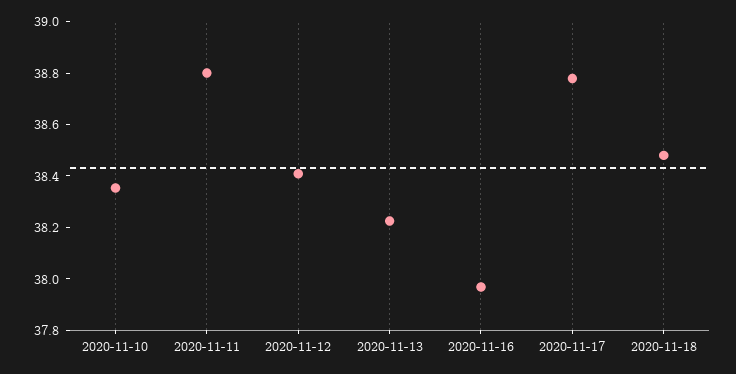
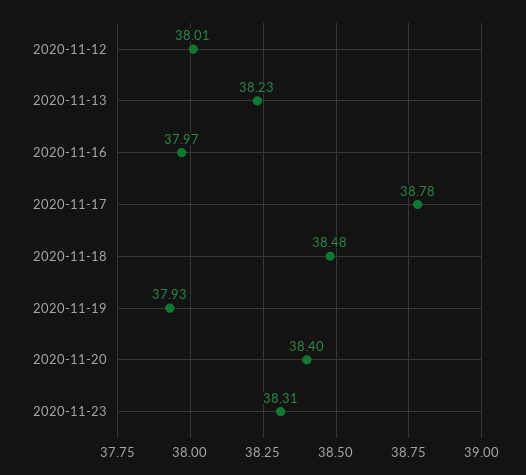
2020-11-10: 38.35 -> none
2020-11-11: 38.8 -> none
2020-11-12: 38.4 -> 38.01
2020-11-19: none -> 37.93
2020-11-20: none -> 38.4
2020-11-23: none -> 38.31

